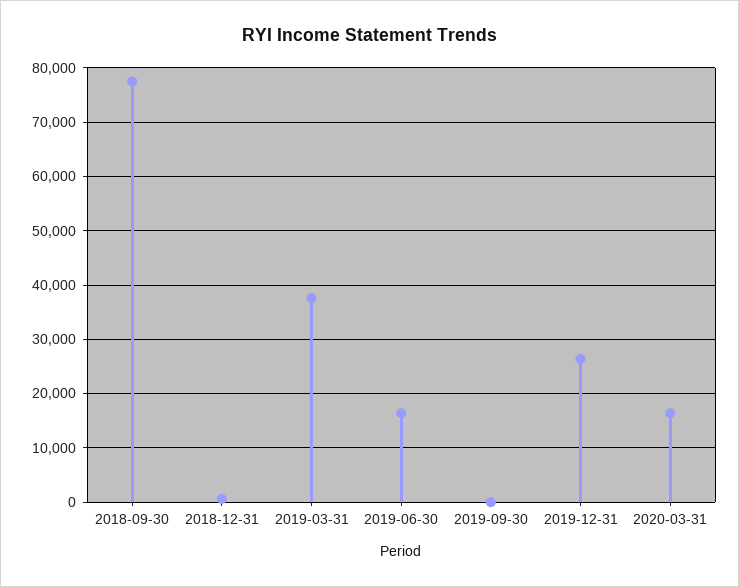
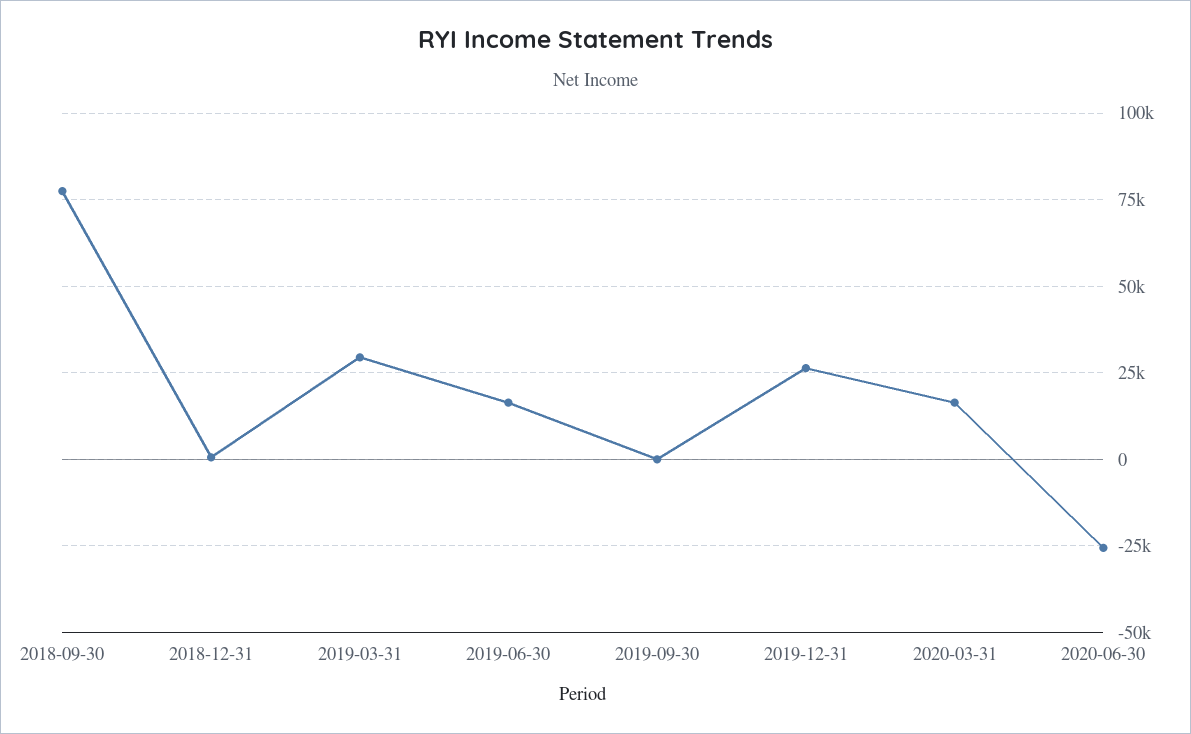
2019-03-31: 38000 -> 30000
2020-06-30: none -> -25000

